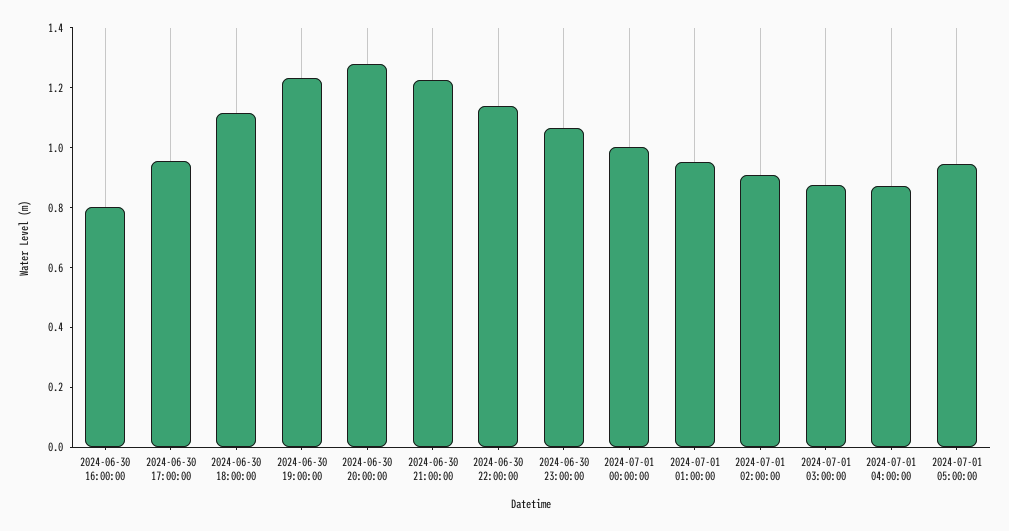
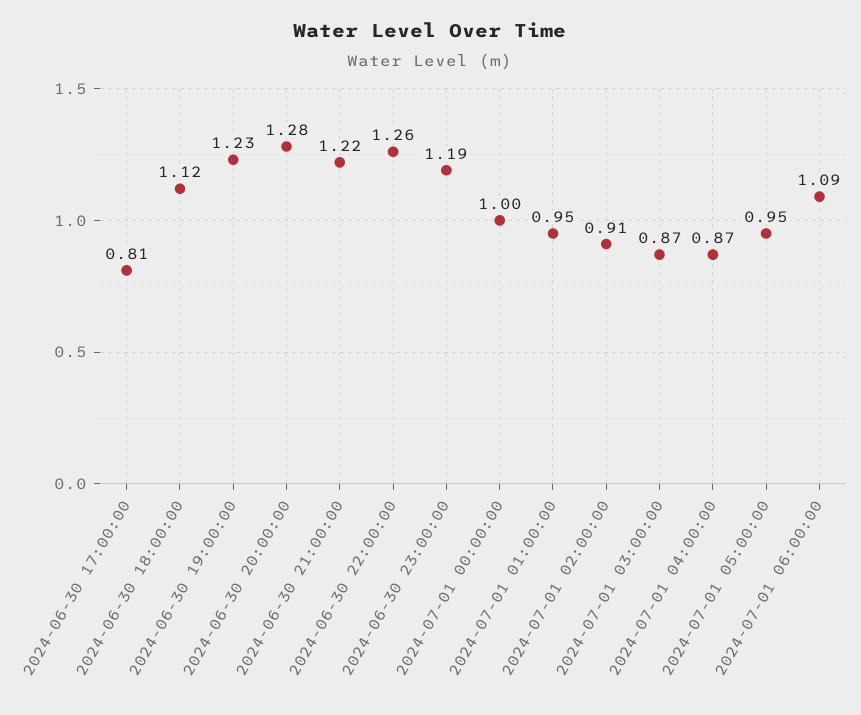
2024-06-30 16:00:00: 0.8 -> none
2024-06-30 17:00:00: 0.95 -> 0.81
2024-06-30 22:00:00: 1.15 -> 1.26
2024-06-30 23:00:00: 1.05 -> 1.19
2024-07-01 06:00:00: none -> 1.09

